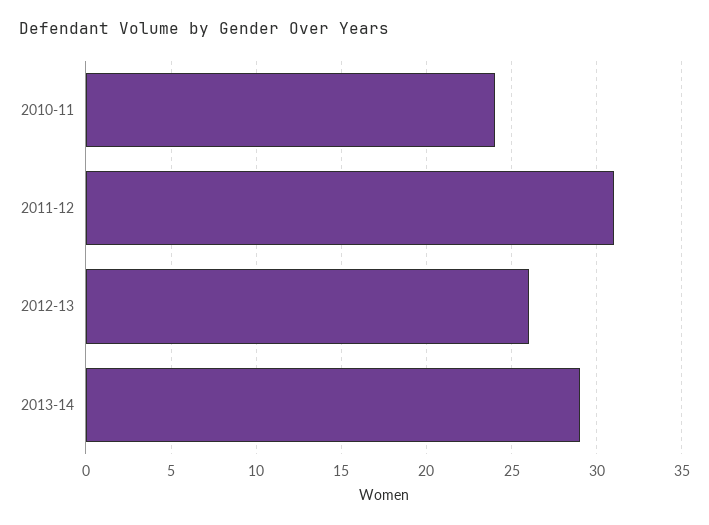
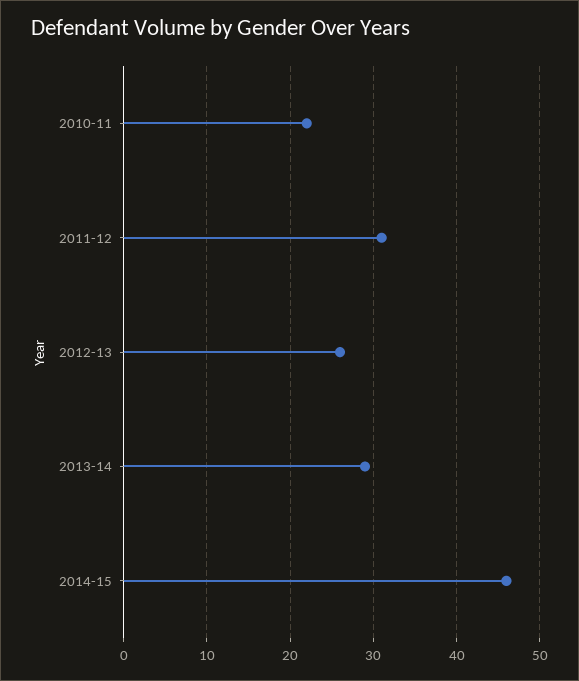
2010-11: 24 -> 22
2014-15: none -> 46

